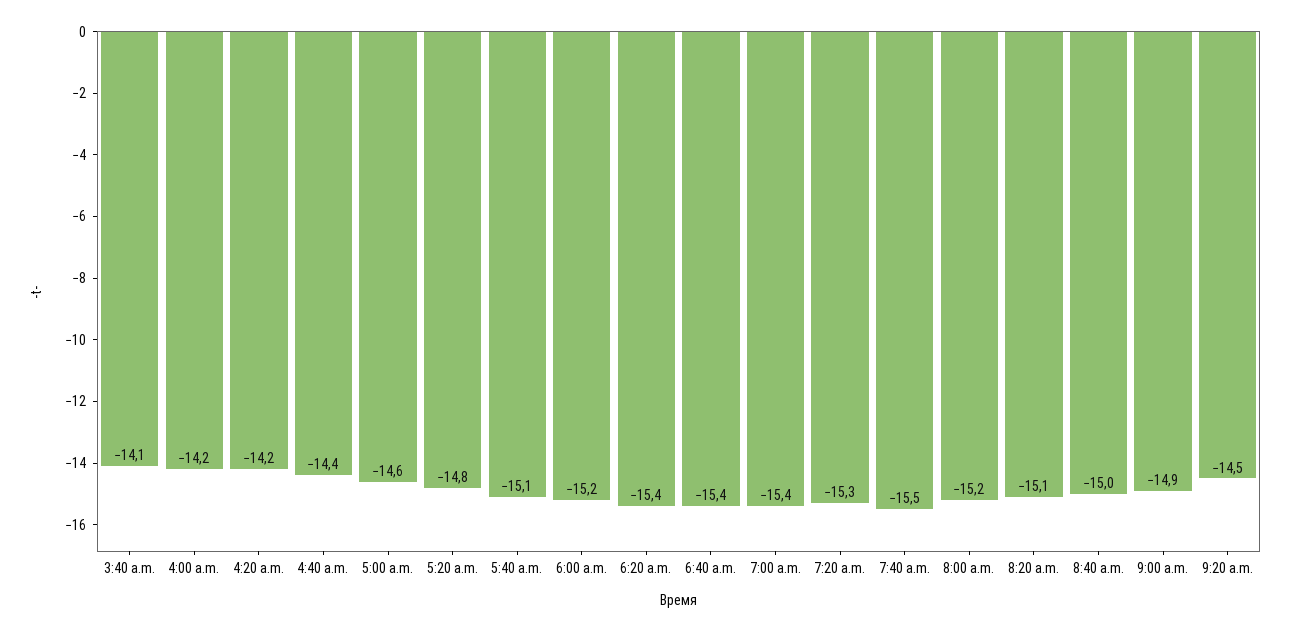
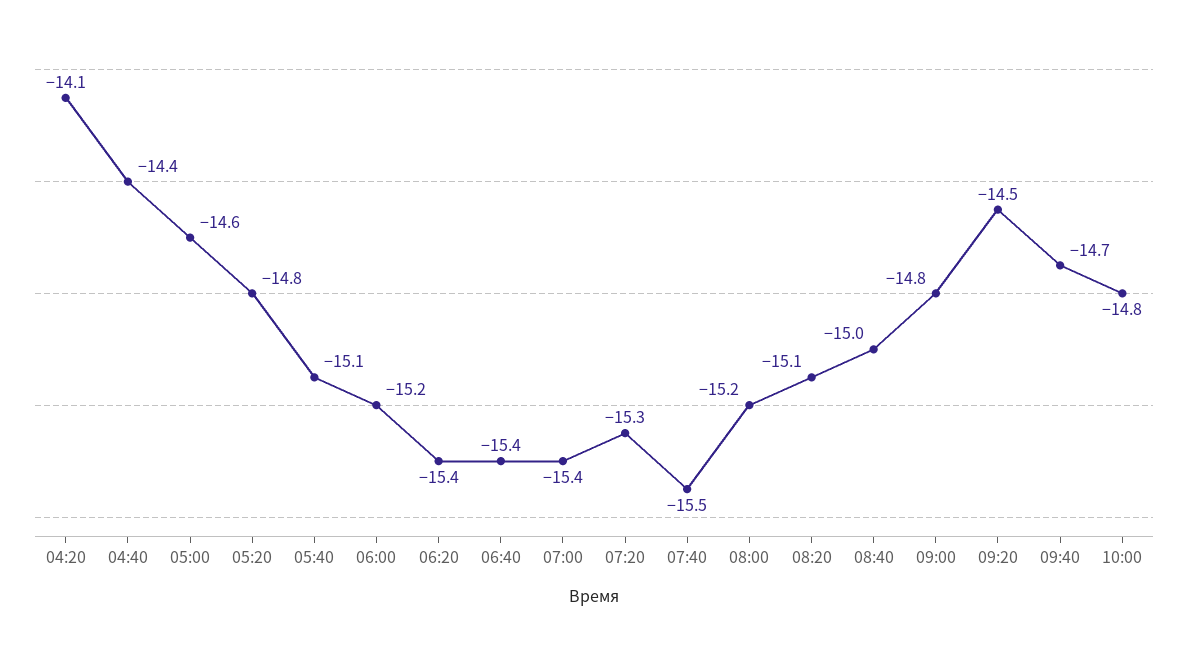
3:40 a.m.: -14.1 -> none
4:00 a.m.: -14.2 -> none
4:20 a.m.: -14.2 -> -14.1
9:00 a.m.: -14.9 -> -14.8
09:40: none -> -14.7
10:00: none -> -14.8

